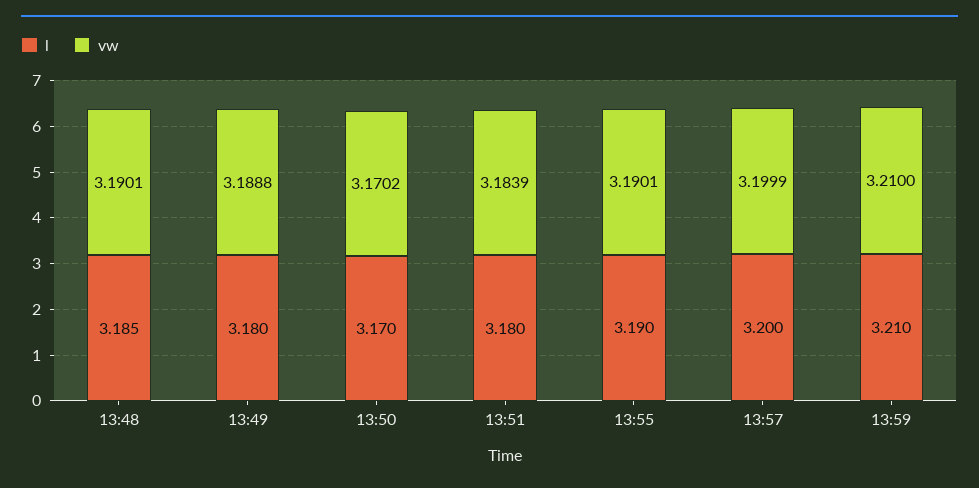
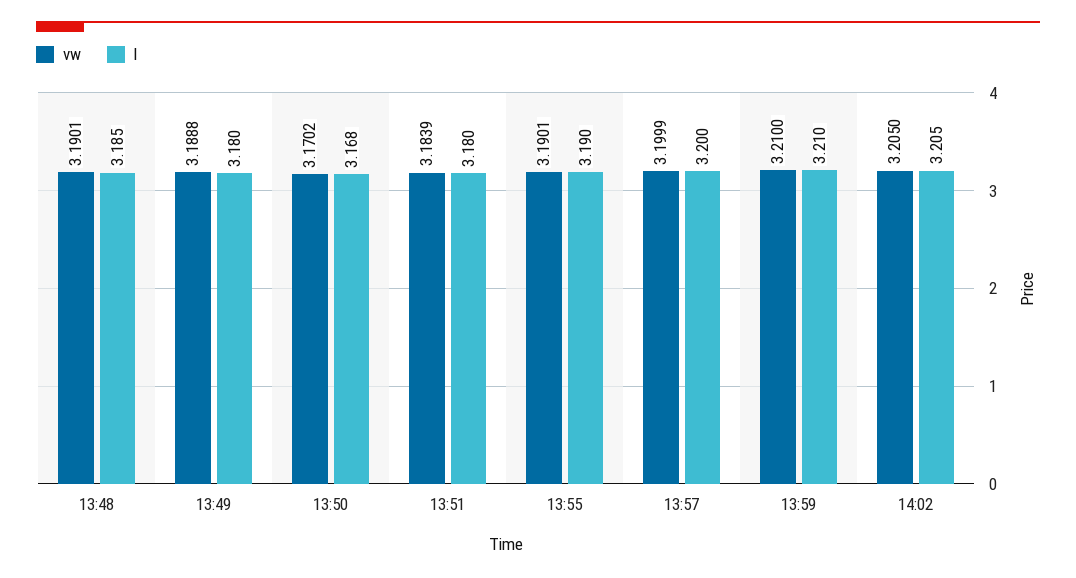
l, 13:50: 3.17 -> 3.168
vw, 14:02: none -> 3.205
l, 14:02: none -> 3.205

